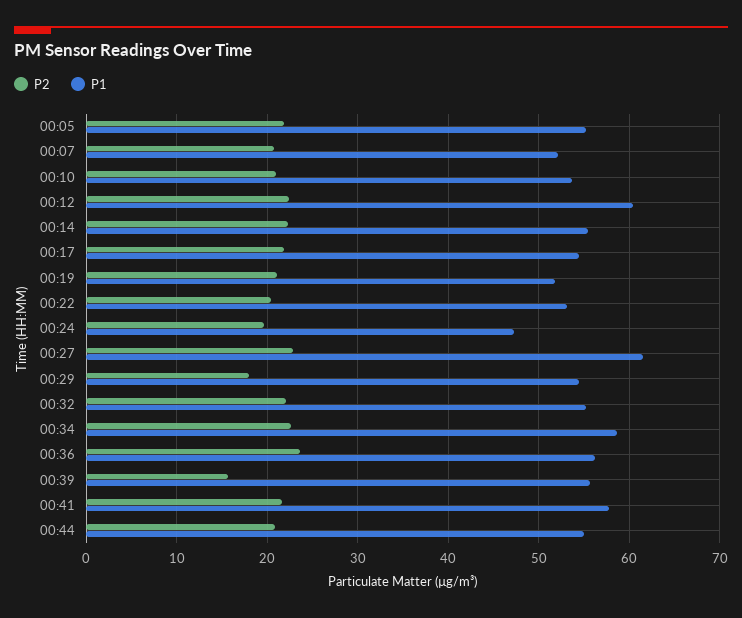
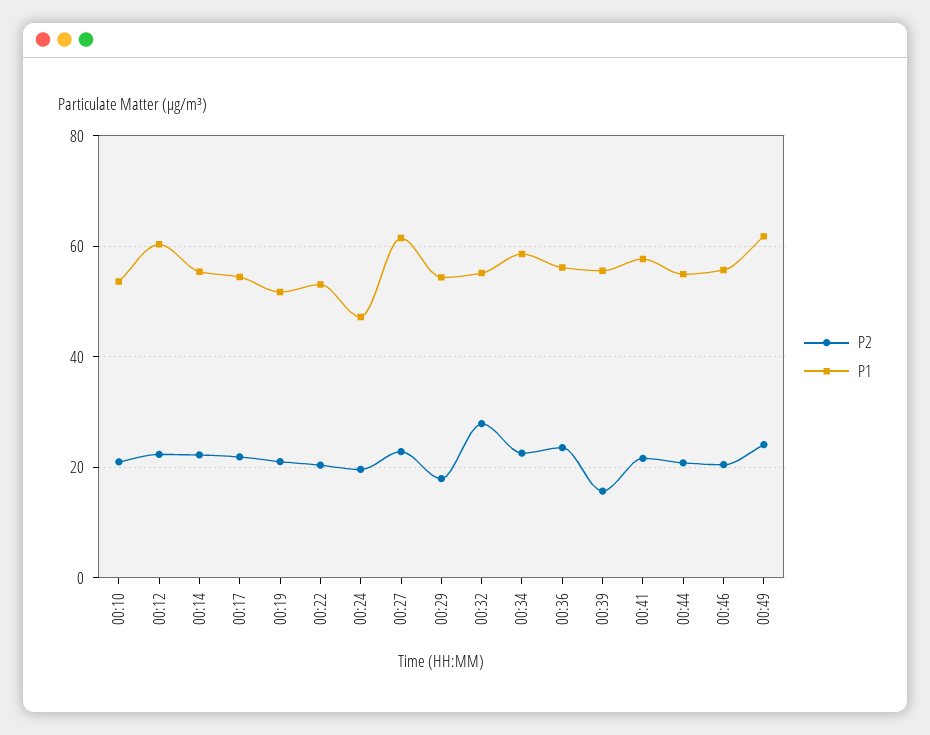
P2, 00:05: 22 -> none
P1, 00:05: 55 -> none
P2, 00:07: 21 -> none
P1, 00:07: 52 -> none
P2, 00:32: 22 -> 28
P2, 00:46: none -> 20
P1, 00:46: none -> 56
P2, 00:49: none -> 24
P1, 00:49: none -> 62

